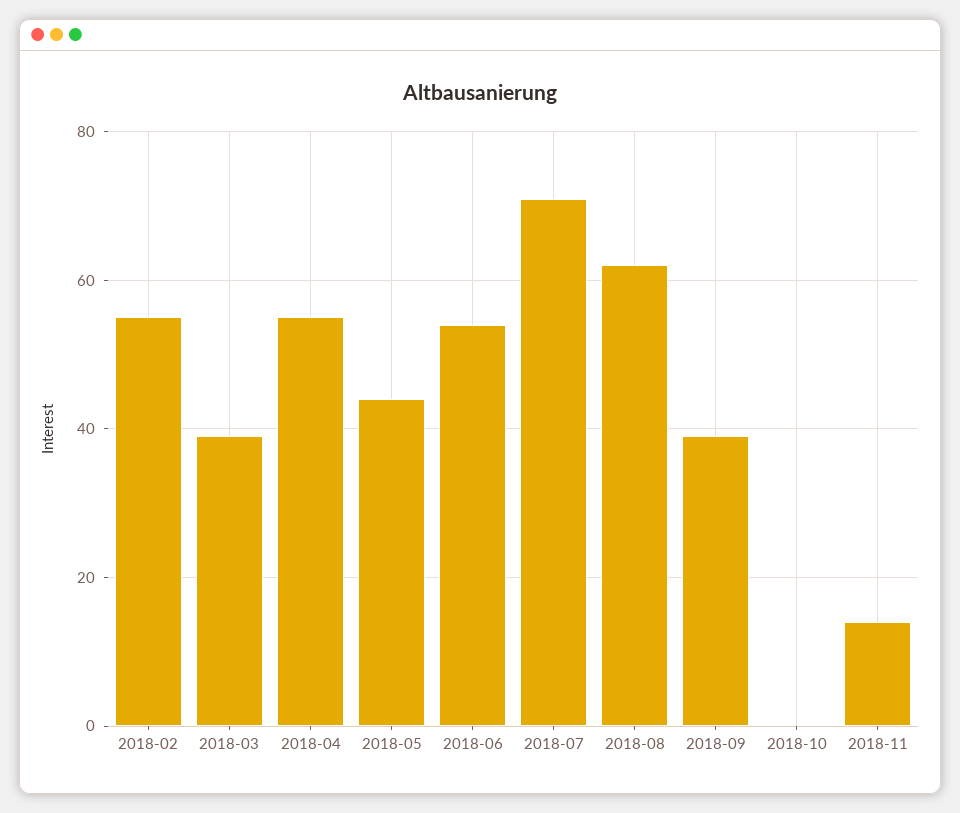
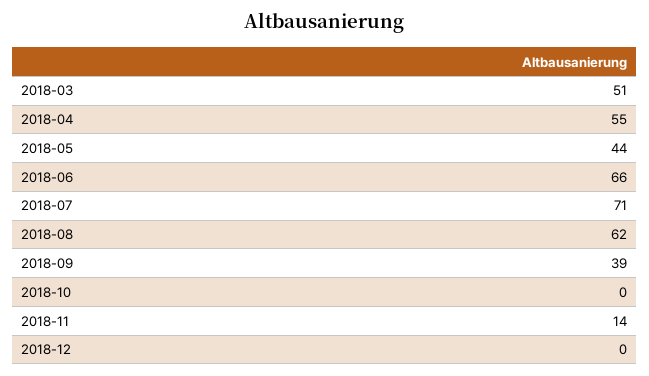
2018-02: 55 -> none
2018-03: 40 -> 51
2018-06: 55 -> 66
2018-12: none -> 0

